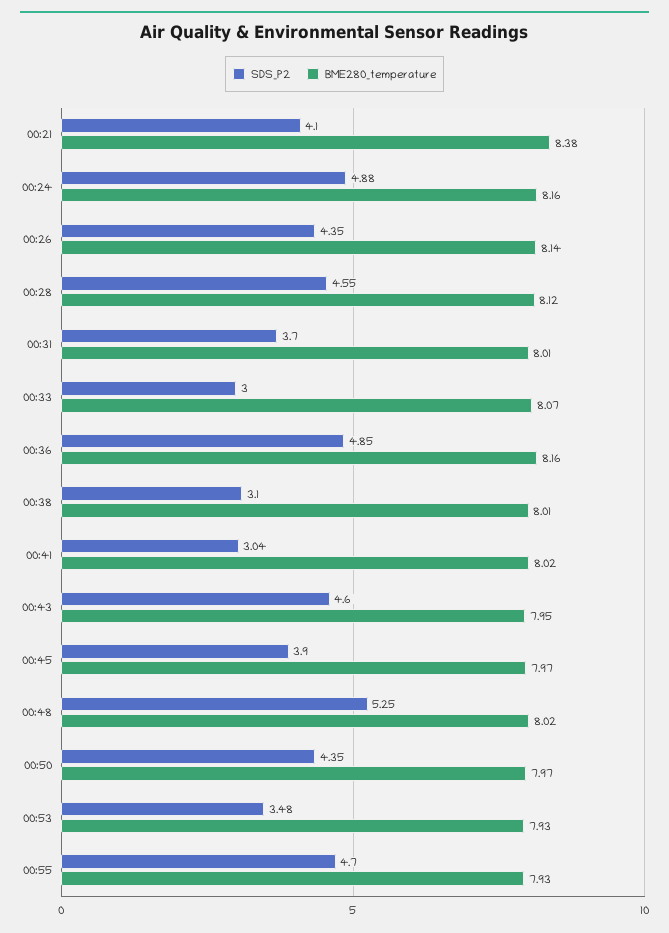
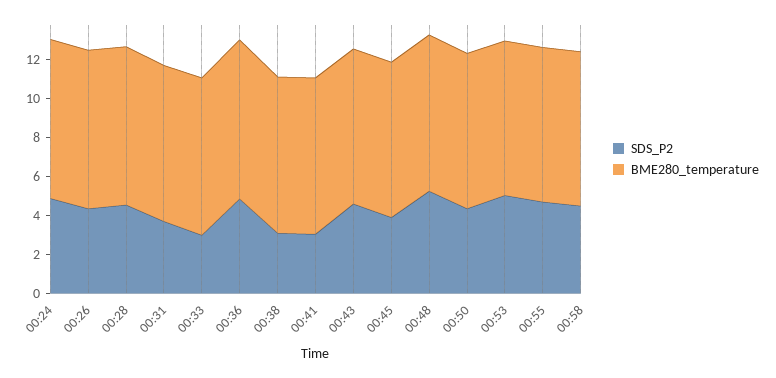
SDS_P2, 00:21: 4.1 -> none
BME280_temperature, 00:21: 8.38 -> none
SDS_P2, 00:53: 3.48 -> 5
SDS_P2, 00:58: none -> 4.5
BME280_temperature, 00:58: none -> 8

